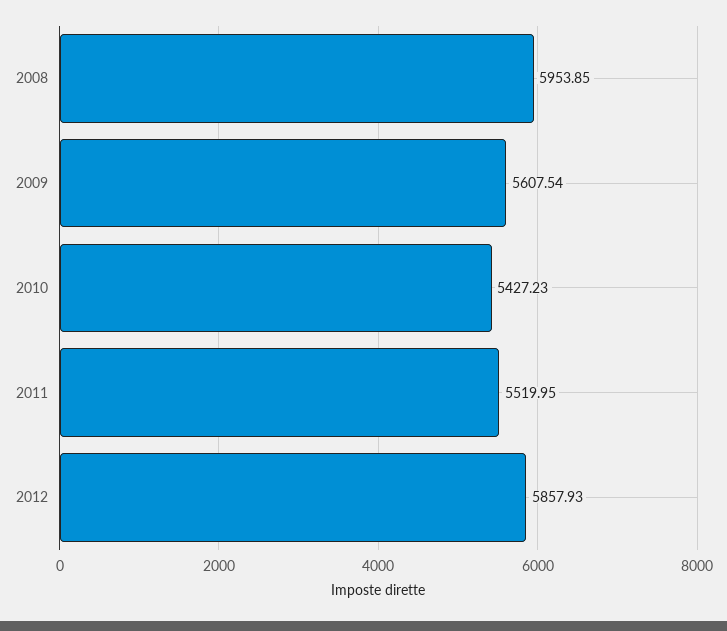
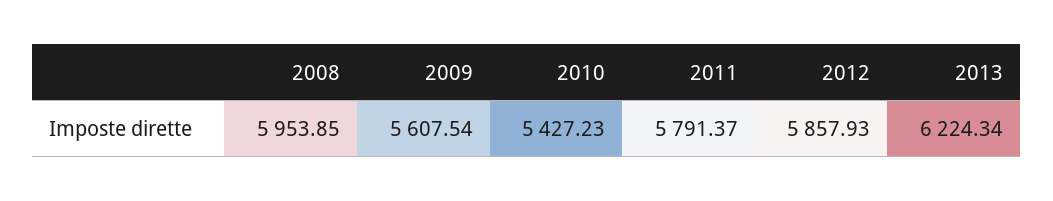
2011: 5519.95 -> 5791.37
2013: none -> 6224.34

